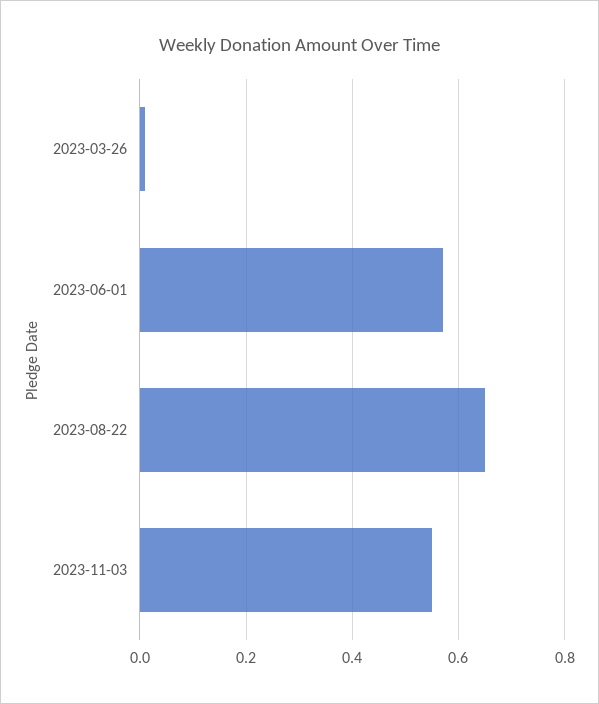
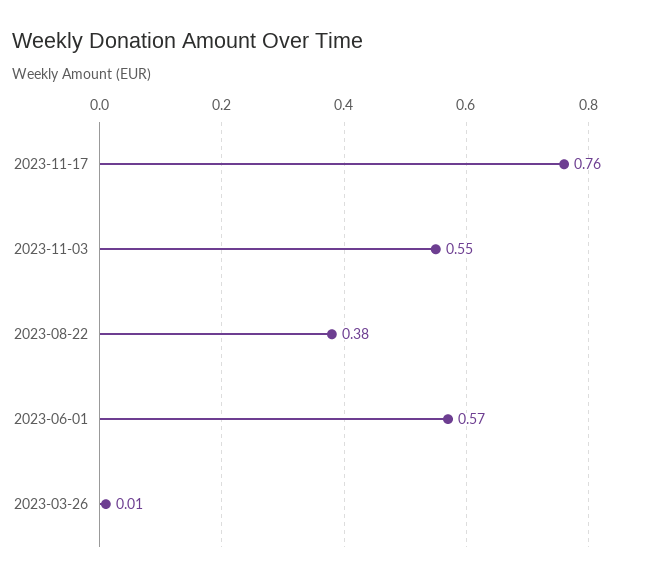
2023-08-22: 0.65 -> 0.38
2023-11-17: none -> 0.76

